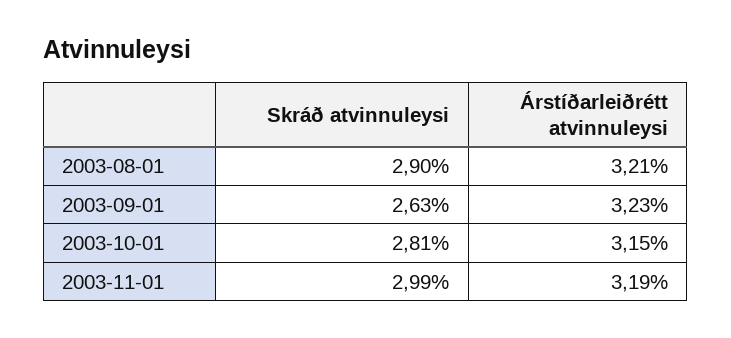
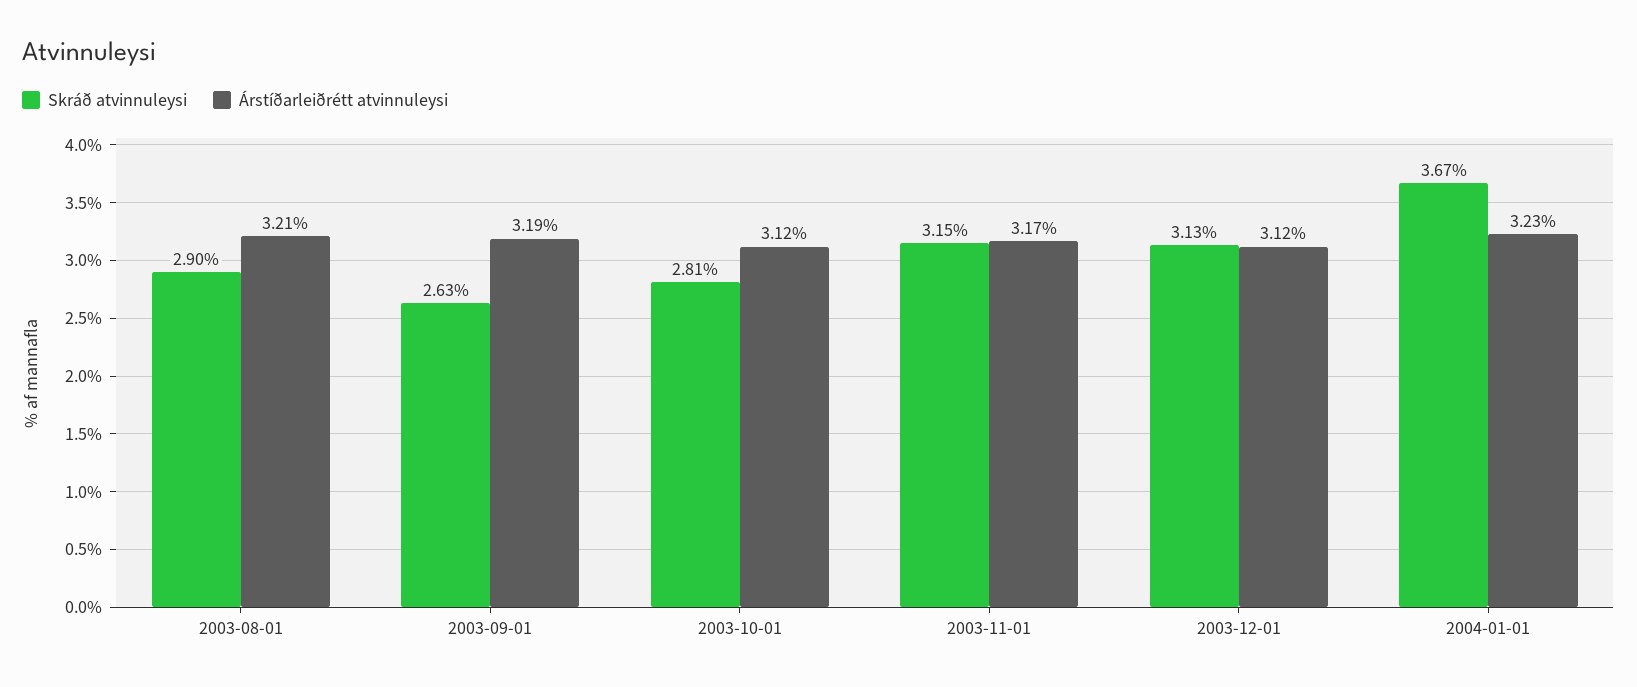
Árstíðarleiðrétt atvinnuleysi, 2003-09-01: 3.23 -> 3.19
Árstíðarleiðrétt atvinnuleysi, 2003-10-01: 3.15 -> 3.12
Skráð atvinnuleysi, 2003-11-01: 2.99 -> 3.15
Árstíðarleiðrétt atvinnuleysi, 2003-11-01: 3.19 -> 3.17
Skráð atvinnuleysi, 2003-12-01: none -> 3.13
Árstíðarleiðrétt atvinnuleysi, 2003-12-01: none -> 3.12
Skráð atvinnuleysi, 2004-01-01: none -> 3.67
Árstíðarleiðrétt atvinnuleysi, 2004-01-01: none -> 3.23

